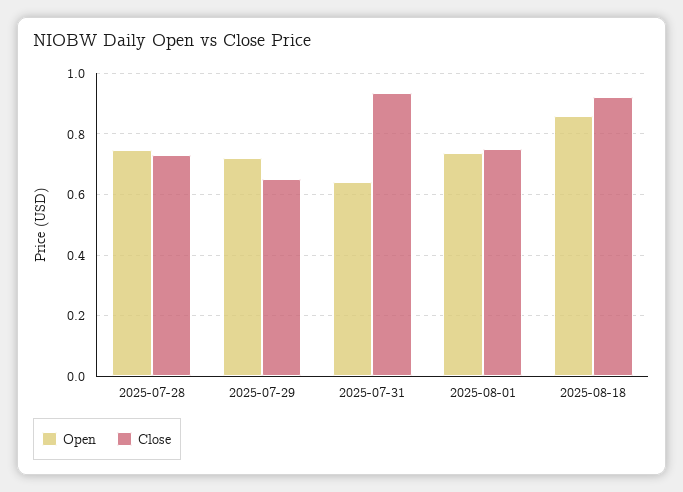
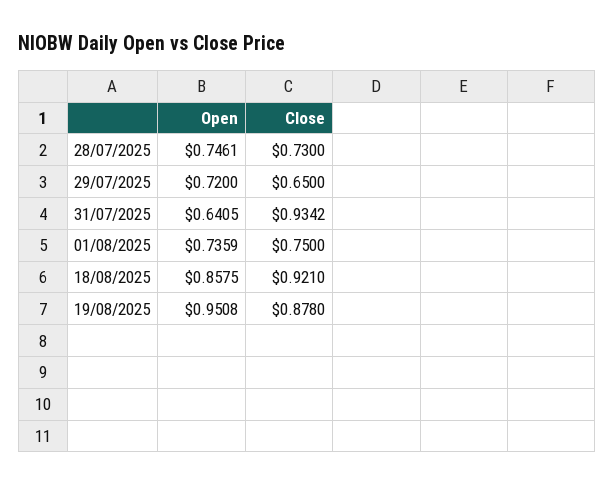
Open, 19/08/2025: none -> 0.9508
Close, 19/08/2025: none -> 0.878

